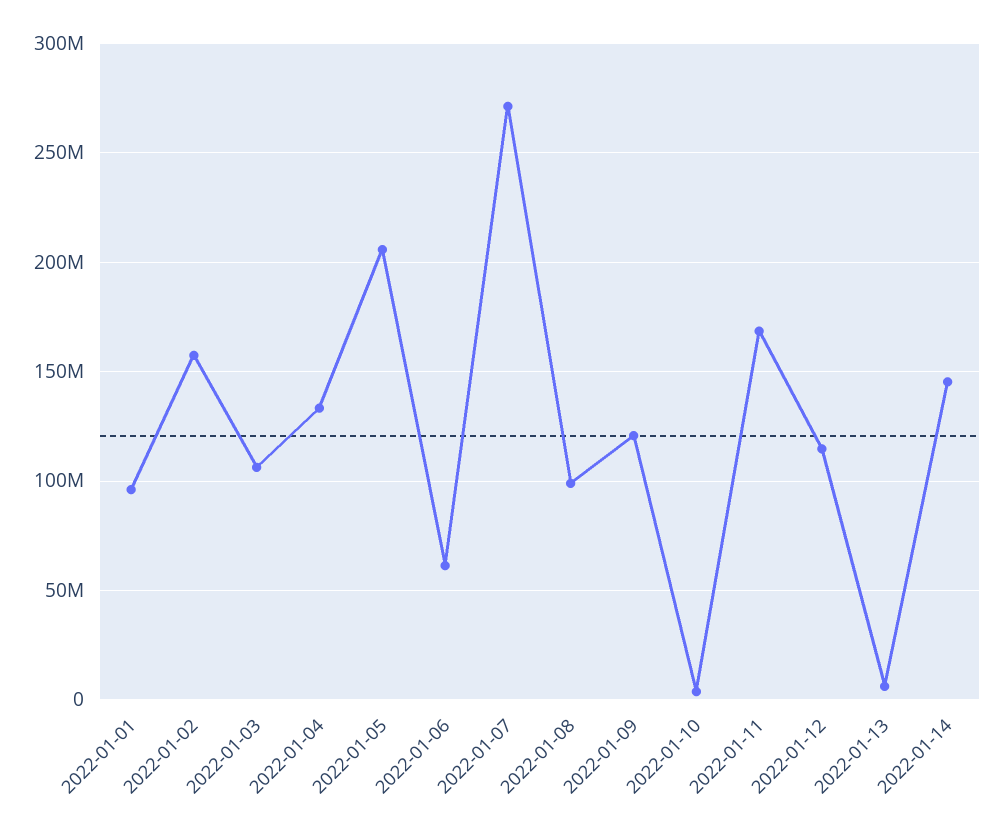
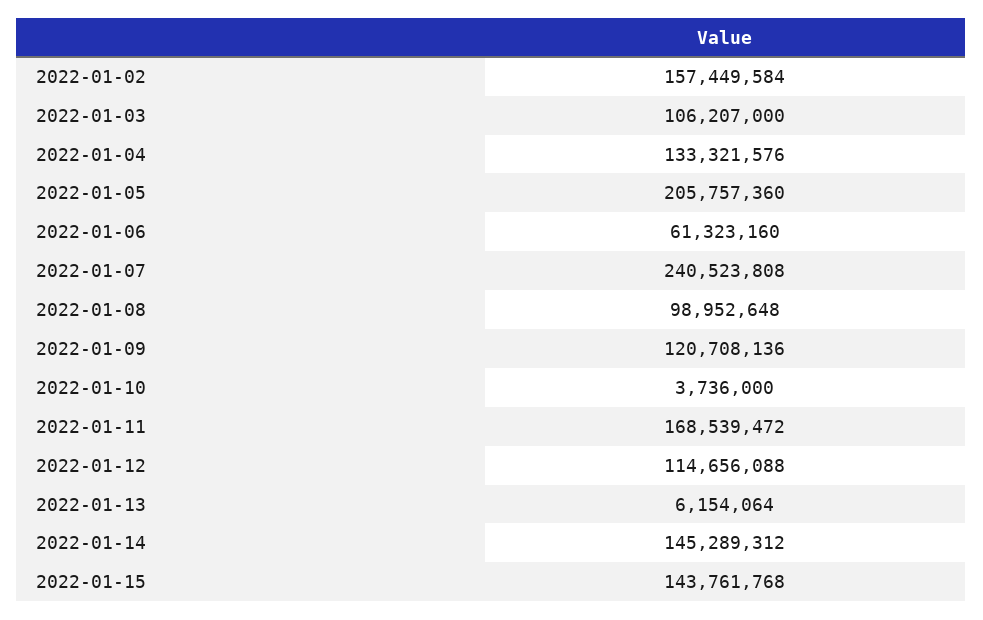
2022-01-01: 95000000 -> none
2022-01-07: 270000000 -> 240523808
2022-01-15: none -> 143761768

